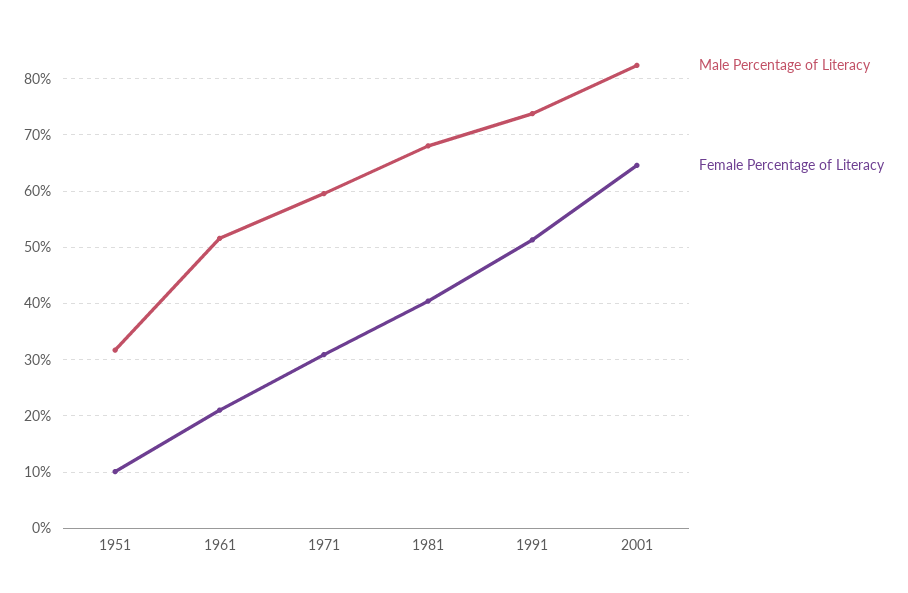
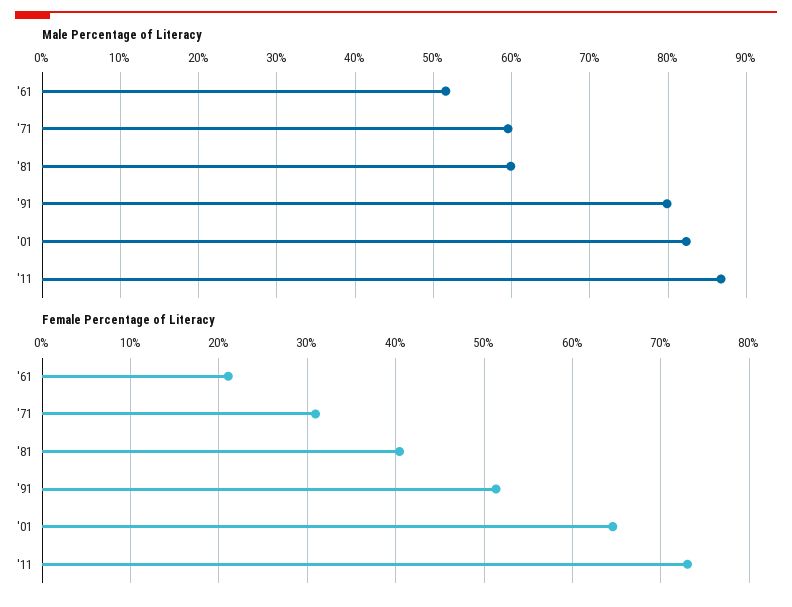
Male Percentage of Literacy, 1951: 32 -> none
Female Percentage of Literacy, 1951: 10 -> none
Male Percentage of Literacy, 1981: 68 -> 60
Male Percentage of Literacy, 1991: 74 -> 80
Male Percentage of Literacy, '11: none -> 87
Female Percentage of Literacy, '11: none -> 73

